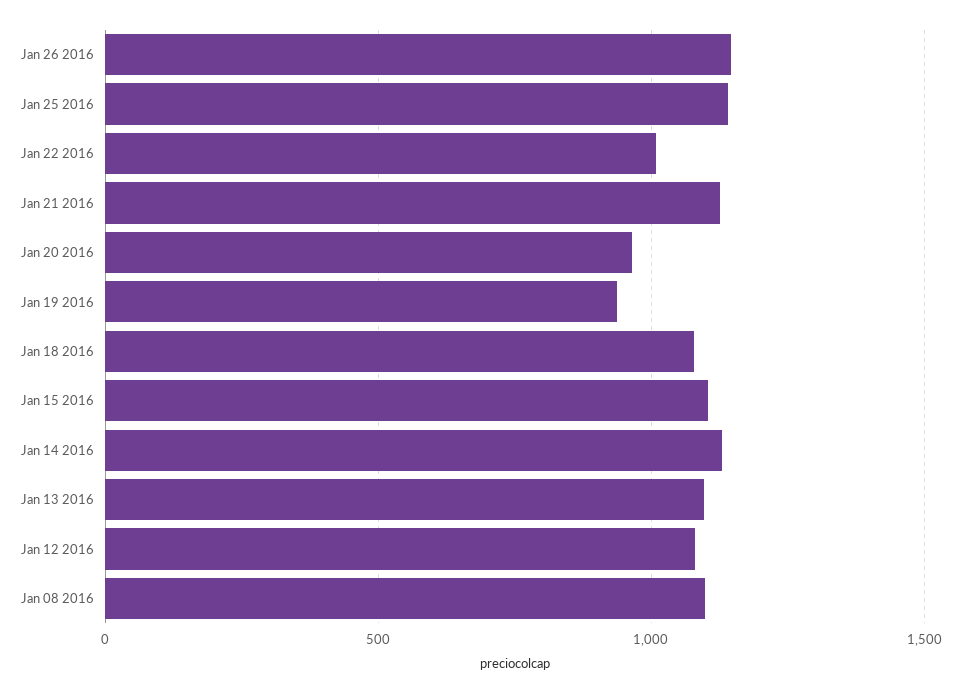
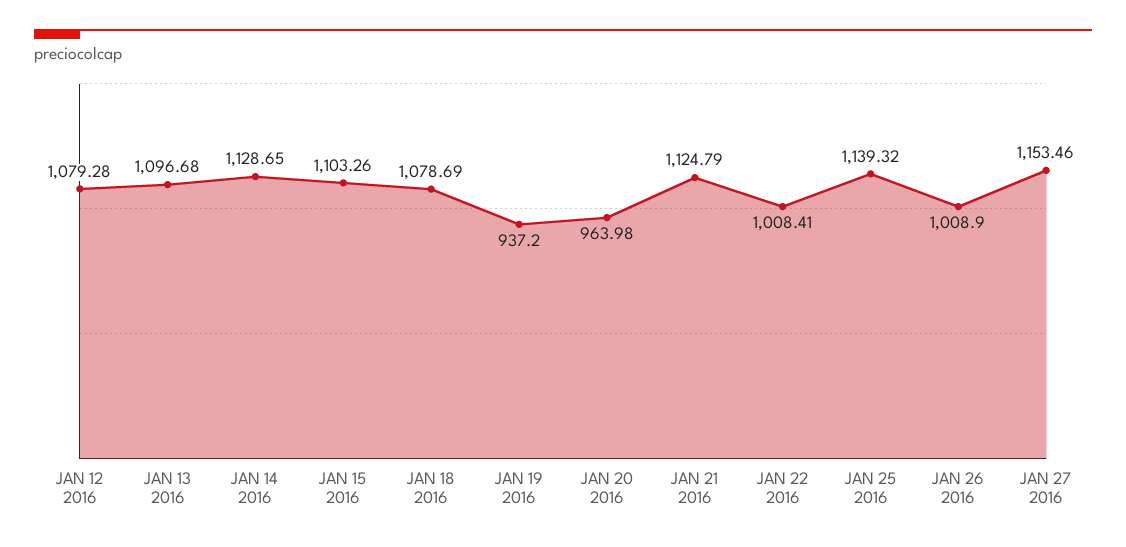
Jan 26 2016: 1150 -> 1008.9
Jan 08 2016: 1100 -> none
JAN 27 2016: none -> 1153.46

